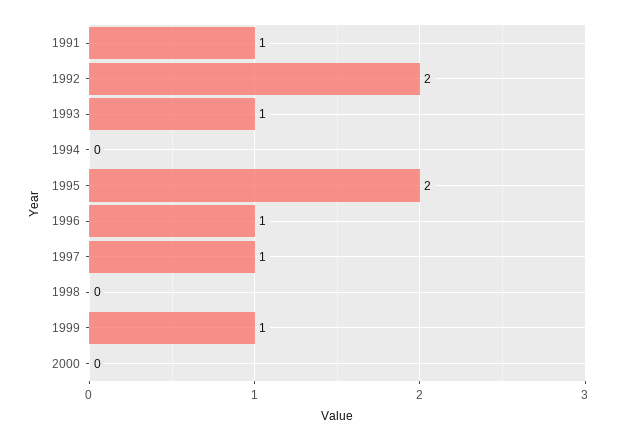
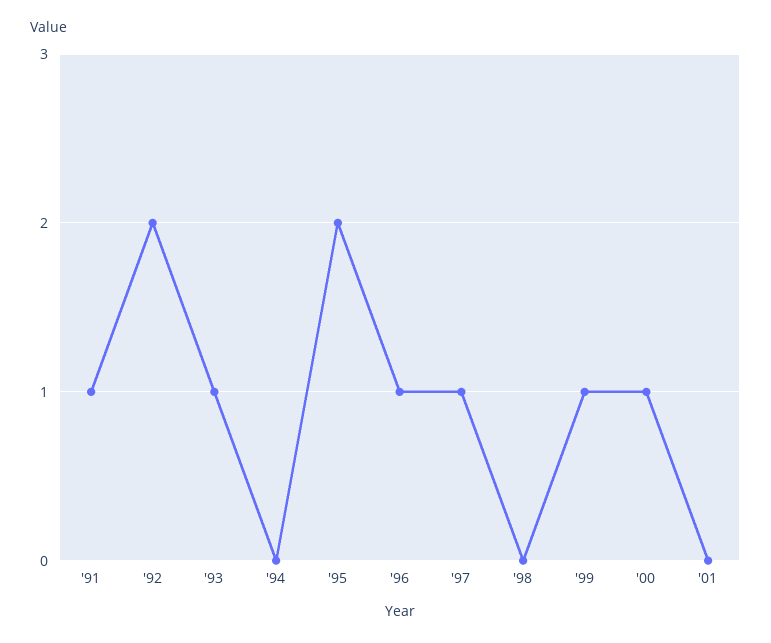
2000: 0 -> 1
'01: none -> 0

